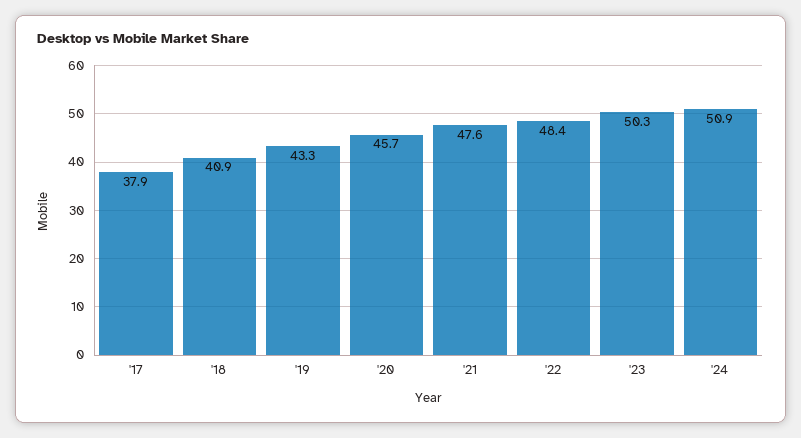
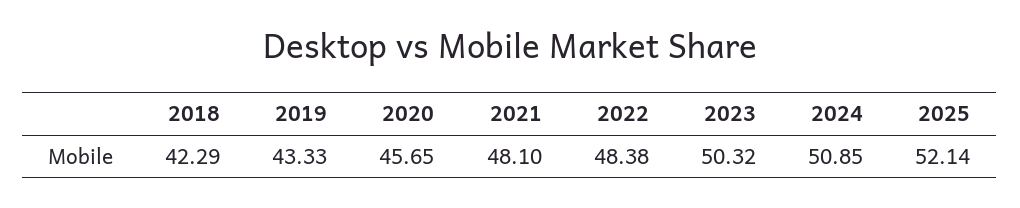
'17: 37.9 -> none
'18: 40.9 -> 42.29
'21: 47.6 -> 48.1
2025: none -> 52.14

